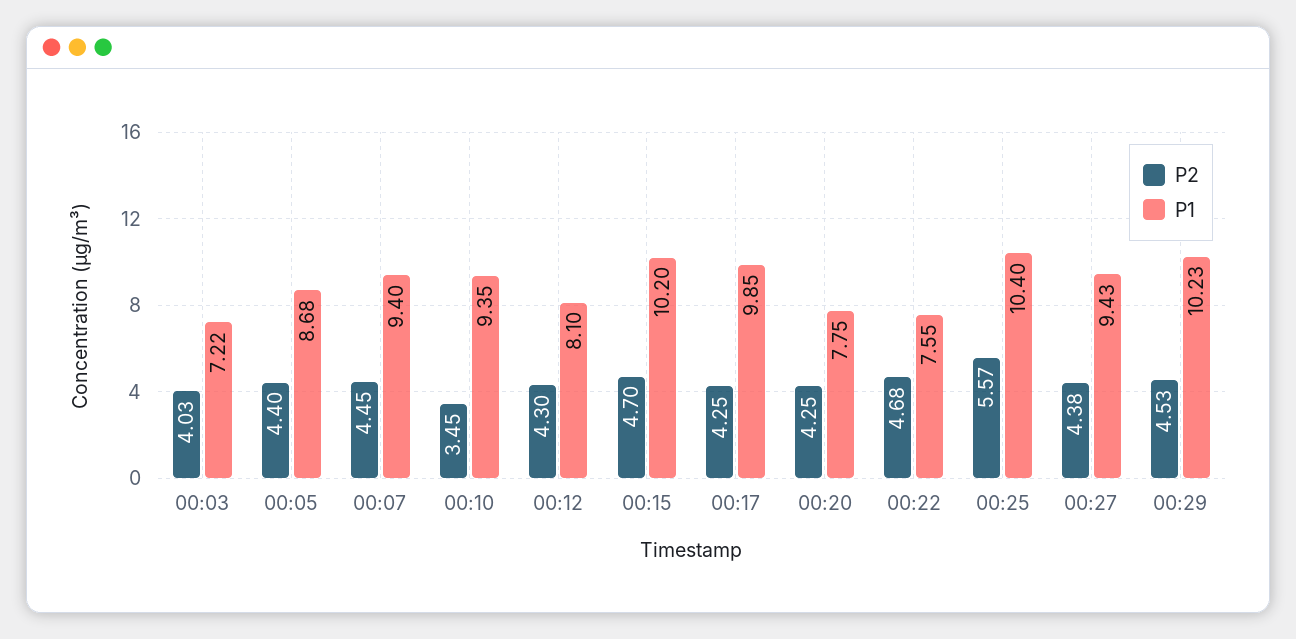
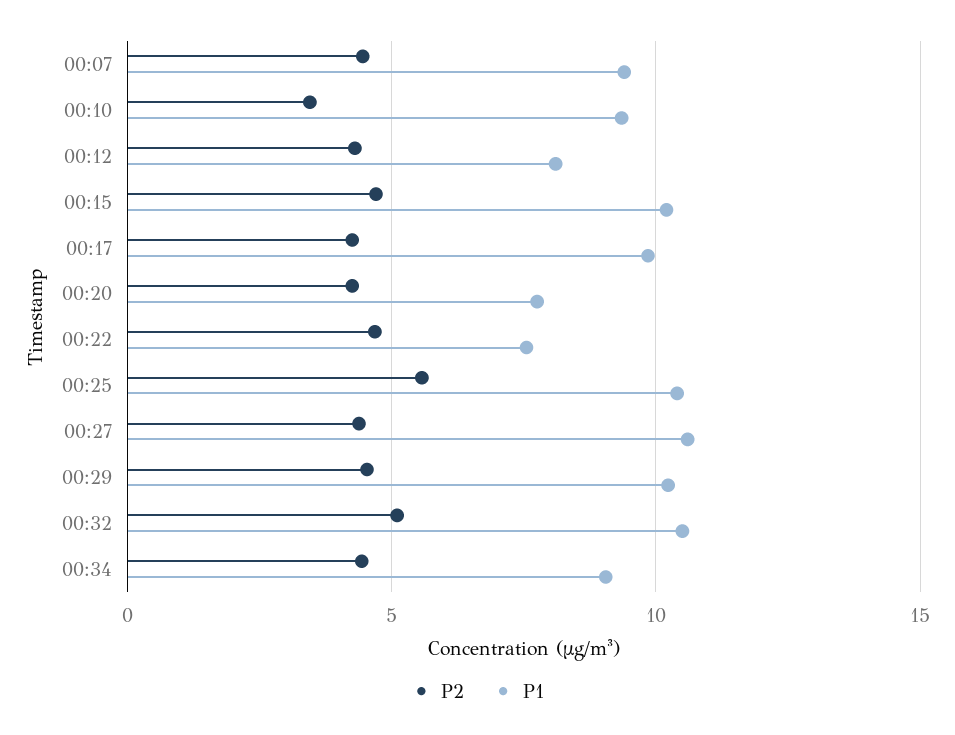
P2, 00:03: 4.03 -> none
P1, 00:03: 7.22 -> none
P2, 00:05: 4.4 -> none
P1, 00:05: 8.68 -> none
P1, 00:27: 9.43 -> 10.5
P2, 00:32: none -> 5
P1, 00:32: none -> 10.5
P2, 00:34: none -> 4.5
P1, 00:34: none -> 9

